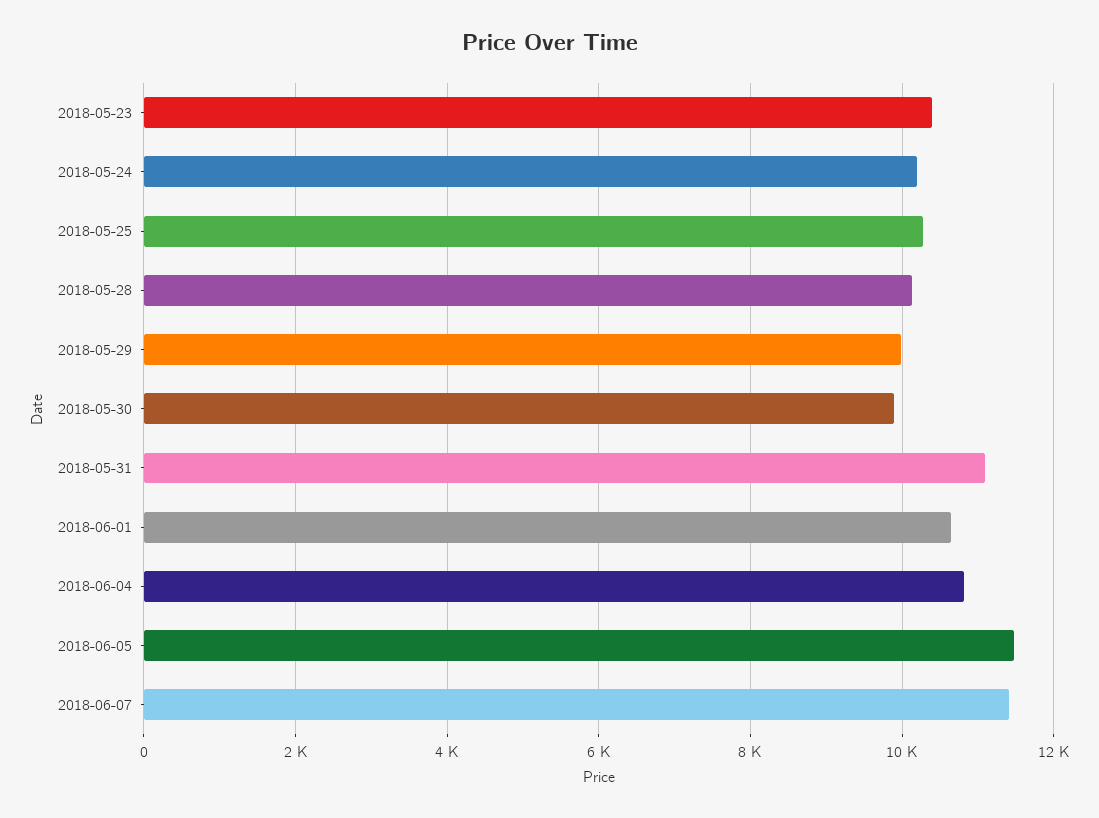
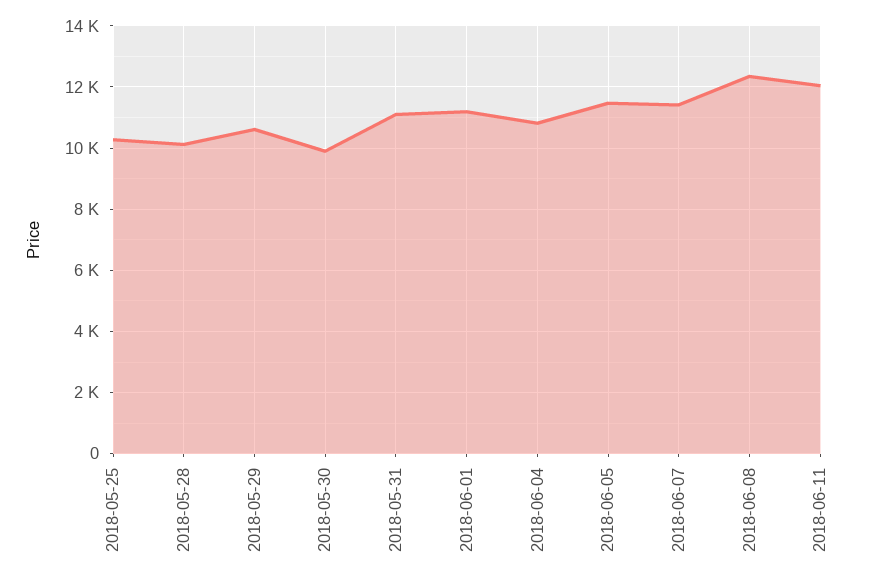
2018-05-23: 10400 -> none
2018-05-24: 10200 -> none
2018-05-29: 10000 -> 10600
2018-06-01: 10600 -> 11200
2018-06-08: none -> 12400
2018-06-11: none -> 12000

